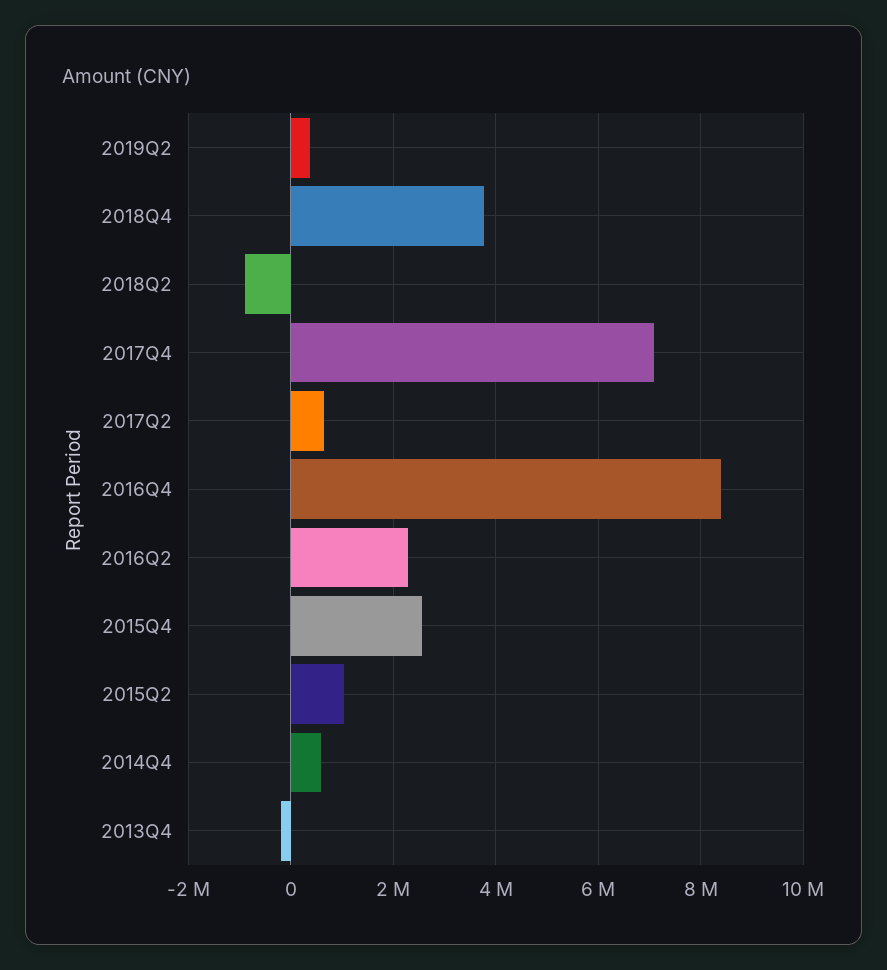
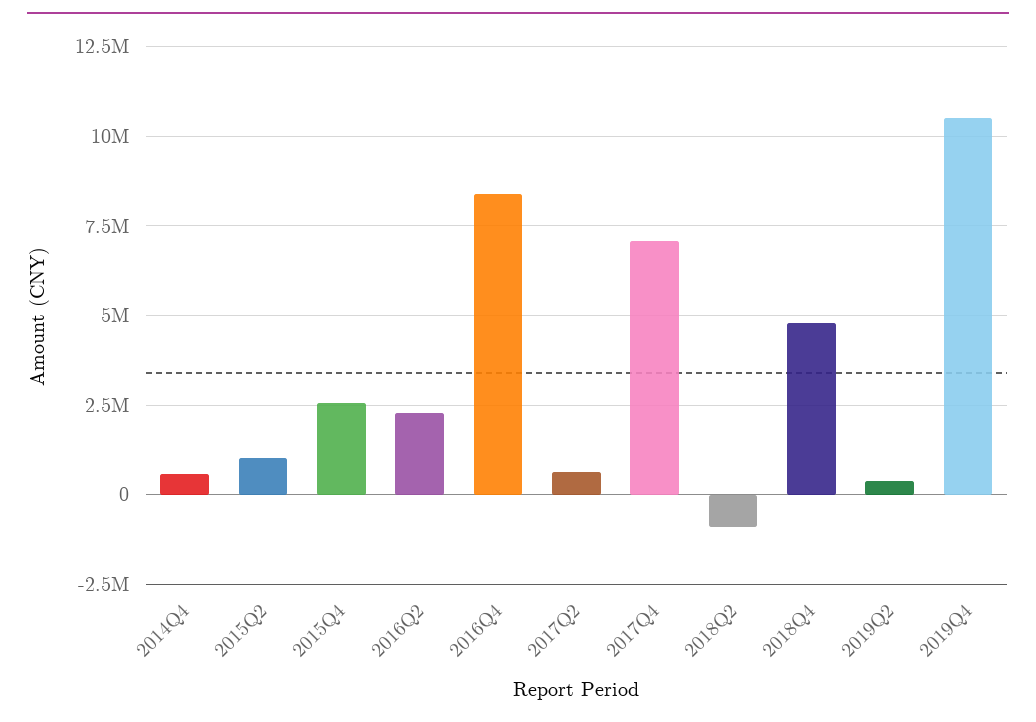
2018Q4: 3800000 -> 4750000
2013Q4: -200000 -> none
2019Q4: none -> 10500000

